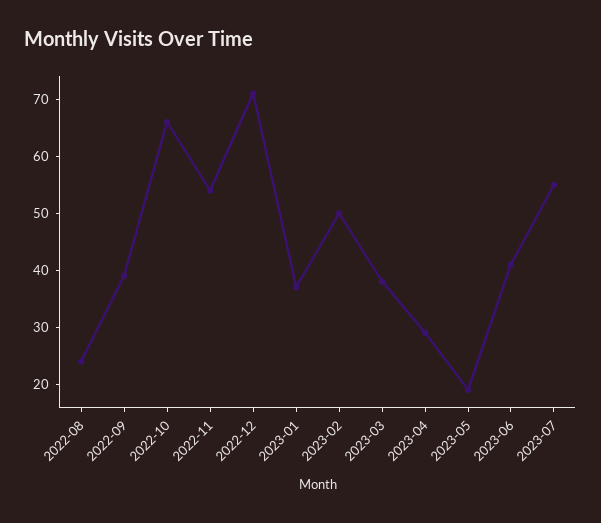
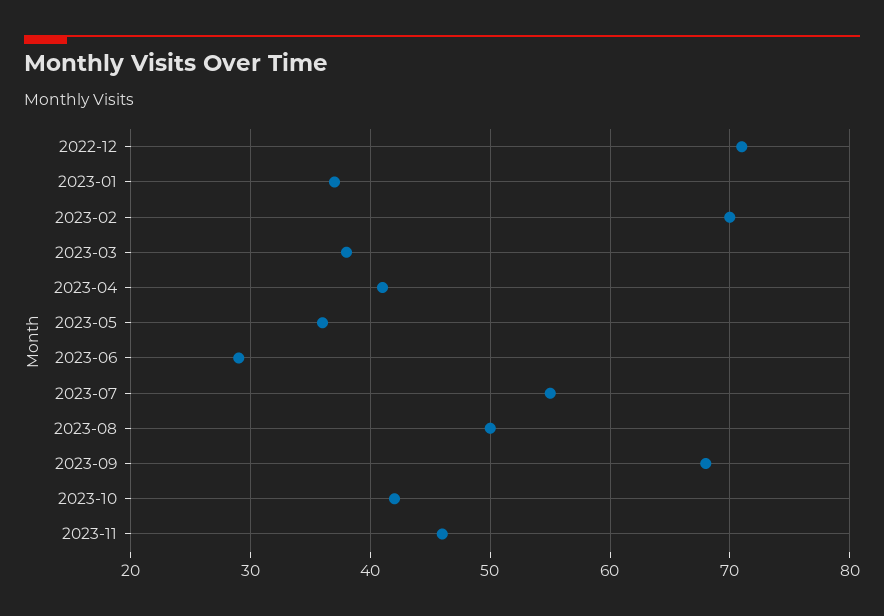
2022-08: 25 -> none
2022-09: 40 -> none
2022-10: 65 -> none
2022-11: 55 -> none
2023-02: 50 -> 70
2023-04: 30 -> 41
2023-05: 20 -> 36
2023-06: 40 -> 29
2023-08: none -> 50
2023-09: none -> 68
2023-10: none -> 42
2023-11: none -> 46

